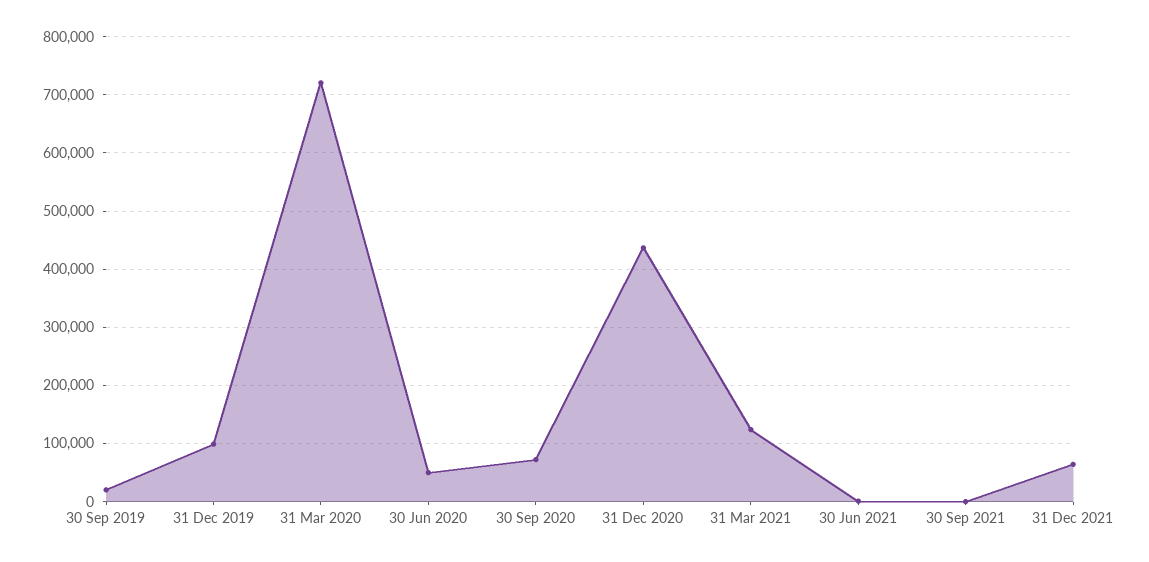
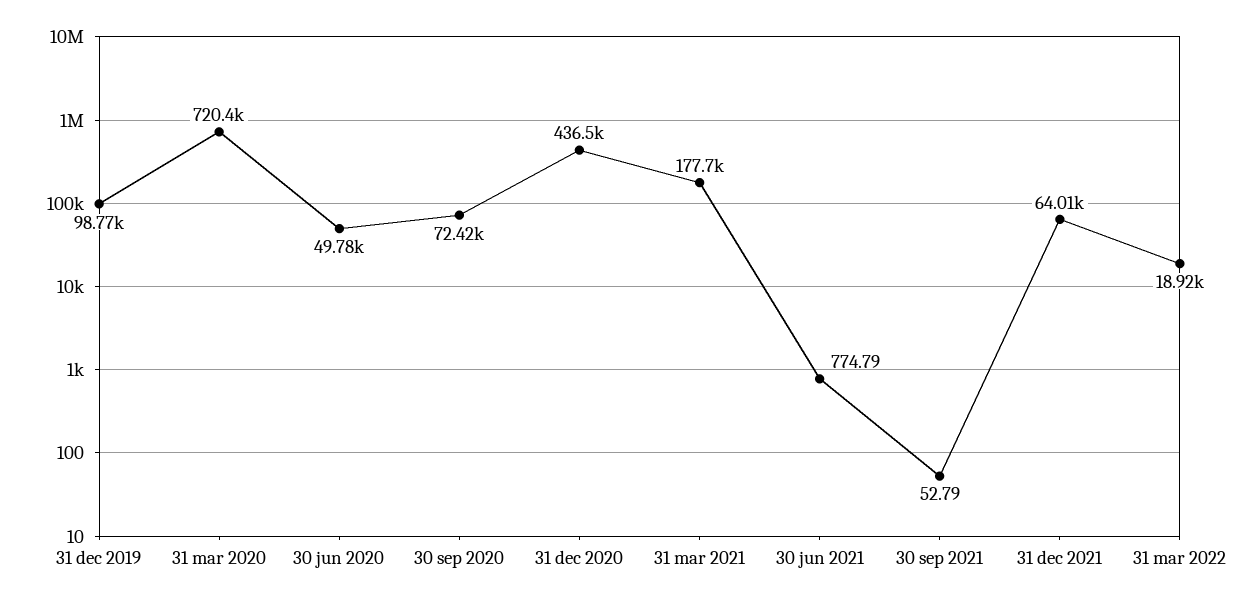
30 Sep 2019: 20000 -> none
31 Mar 2021: 120000 -> 177700
31 mar 2022: none -> 18920

